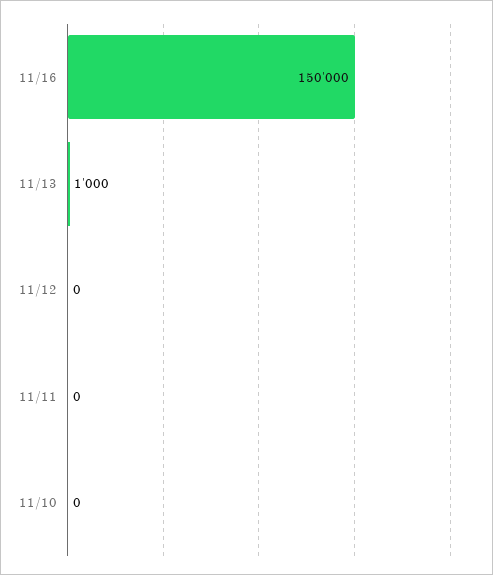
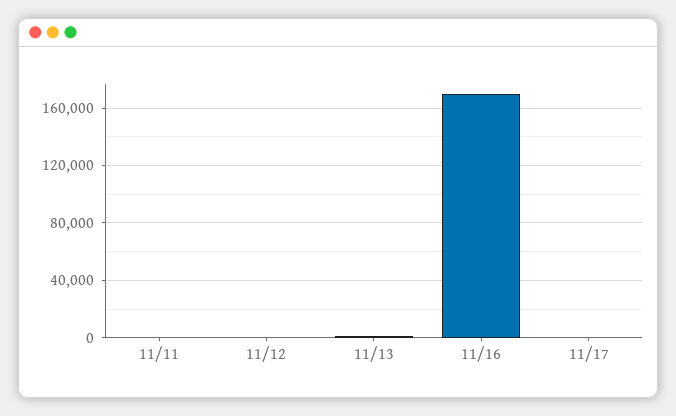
11/16: 150000 -> 170000
11/10: 0 -> none
11/17: none -> 0

